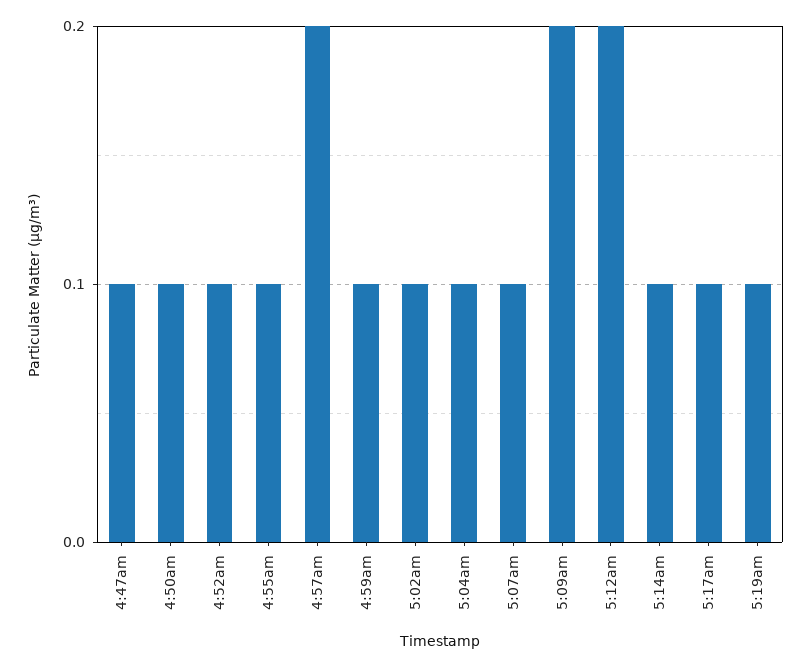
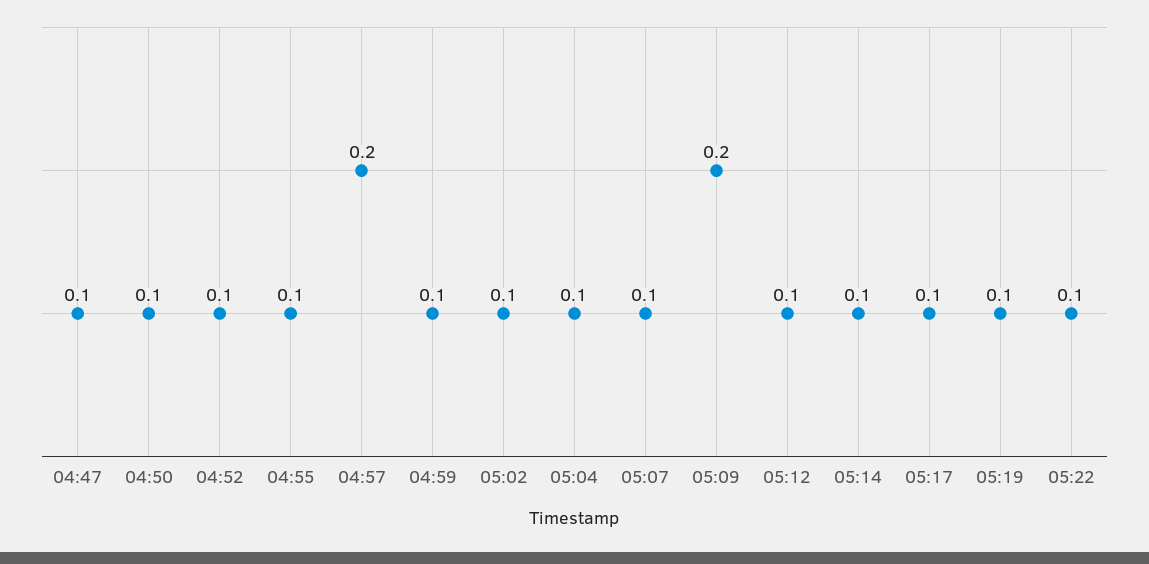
5:12am: 0.2 -> 0.1
05:22: none -> 0.1

